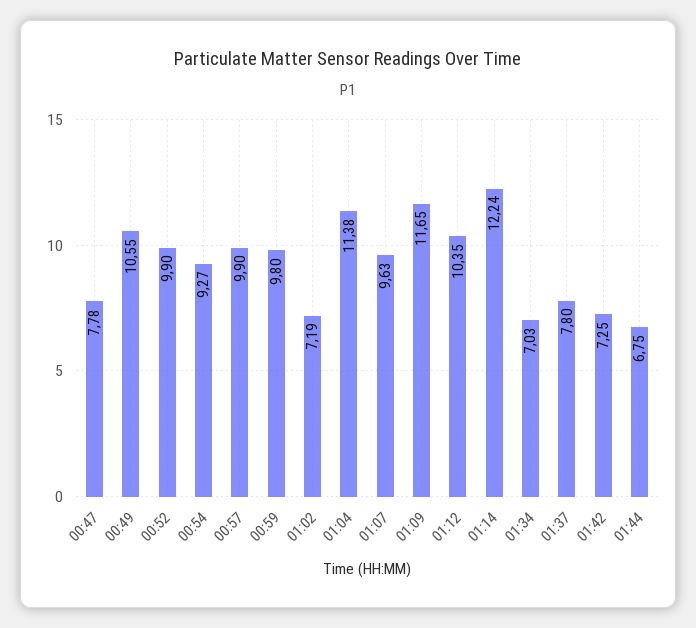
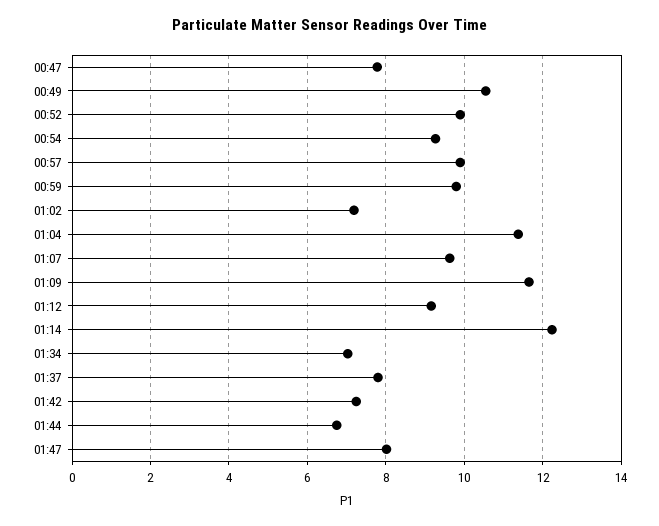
01:12: 10.35 -> 9.2
01:47: none -> 8

